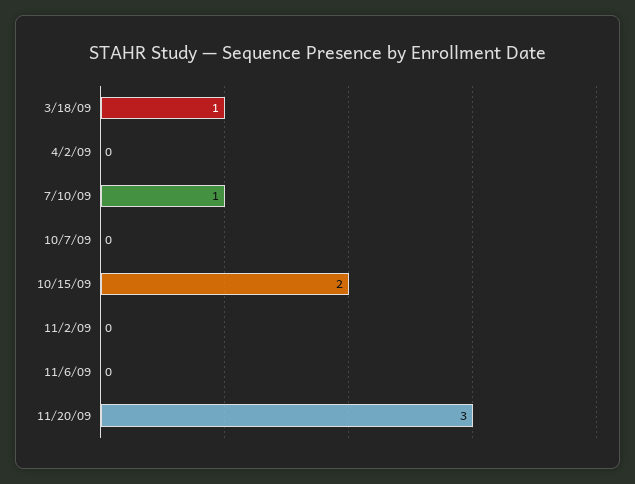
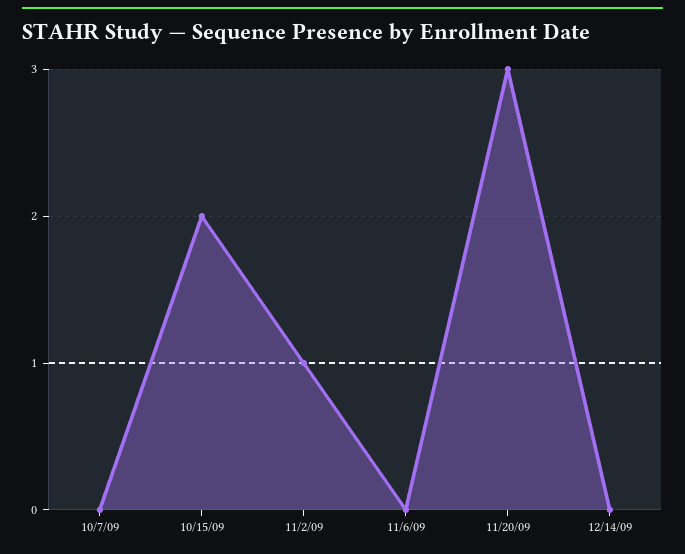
3/18/09: 1 -> none
4/2/09: 0 -> none
7/10/09: 1 -> none
11/2/09: 0 -> 1
12/14/09: none -> 0

